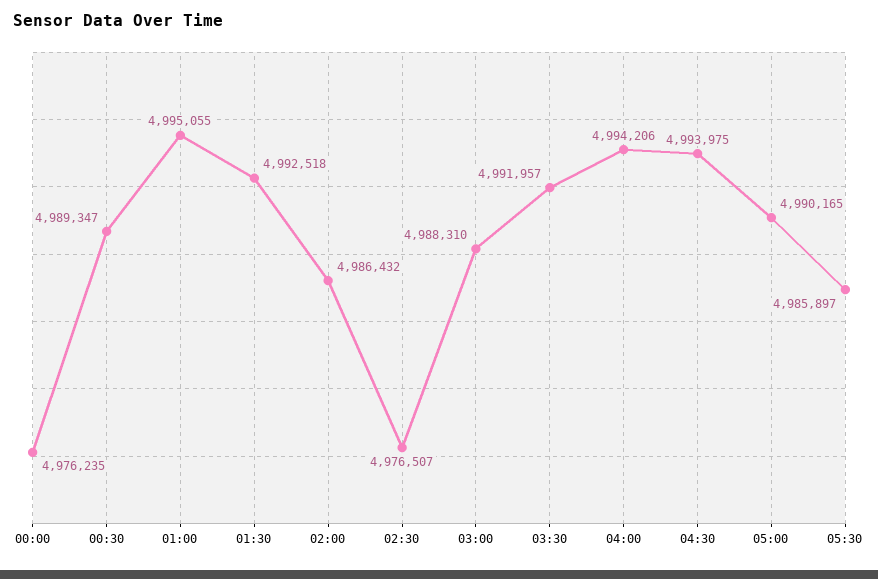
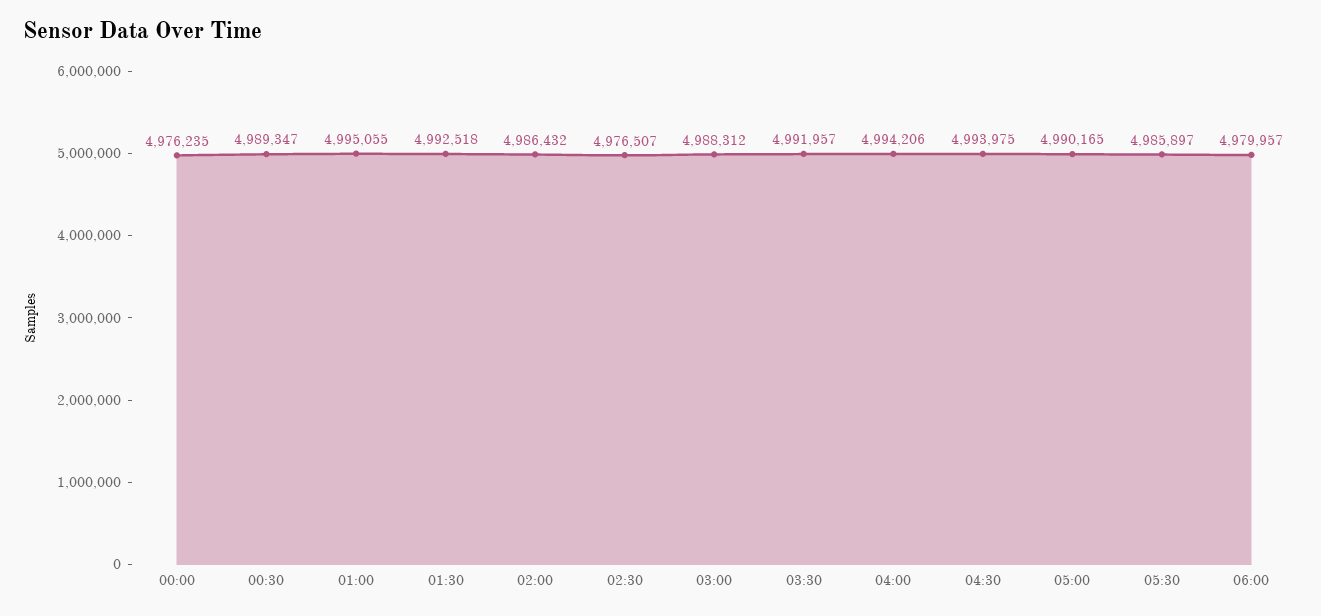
03:00: 4988310 -> 4988312
06:00: none -> 4979957

